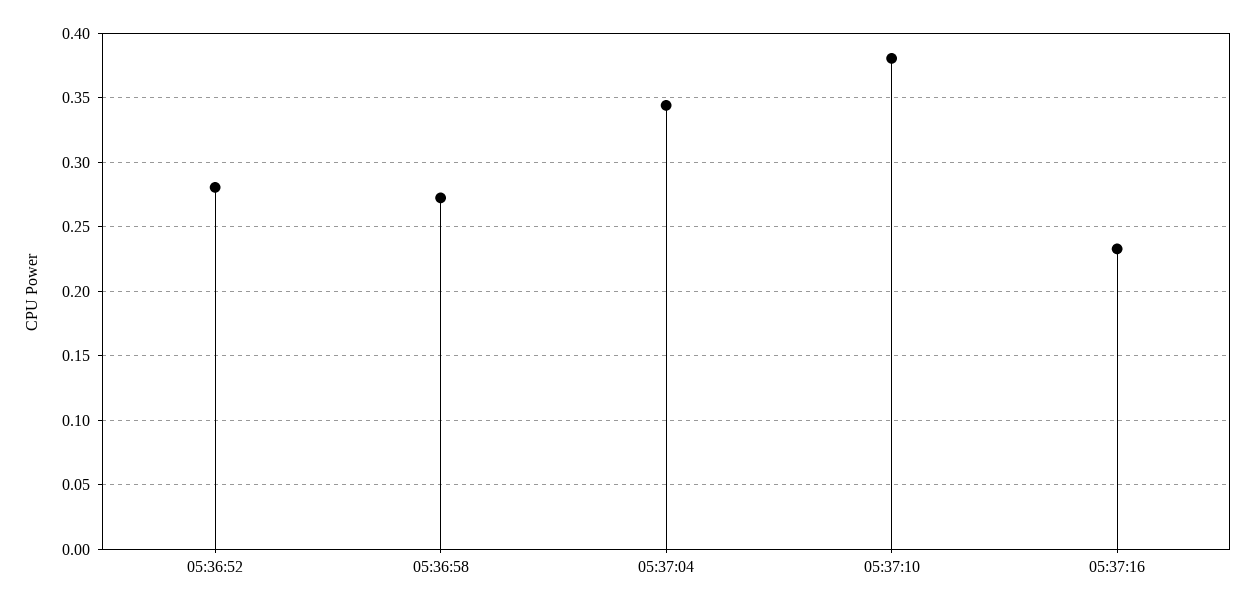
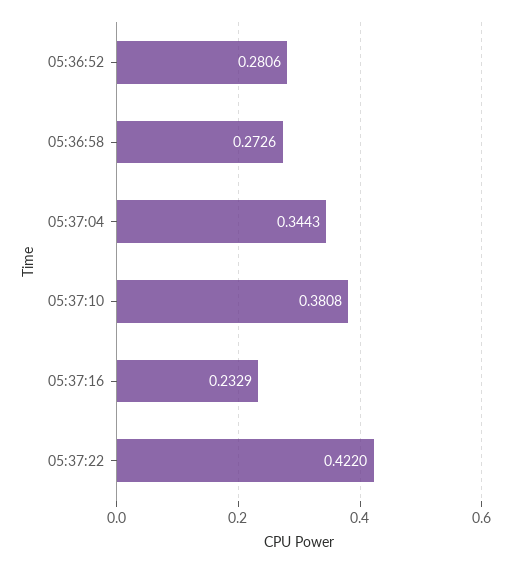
05:37:22: none -> 0.422

